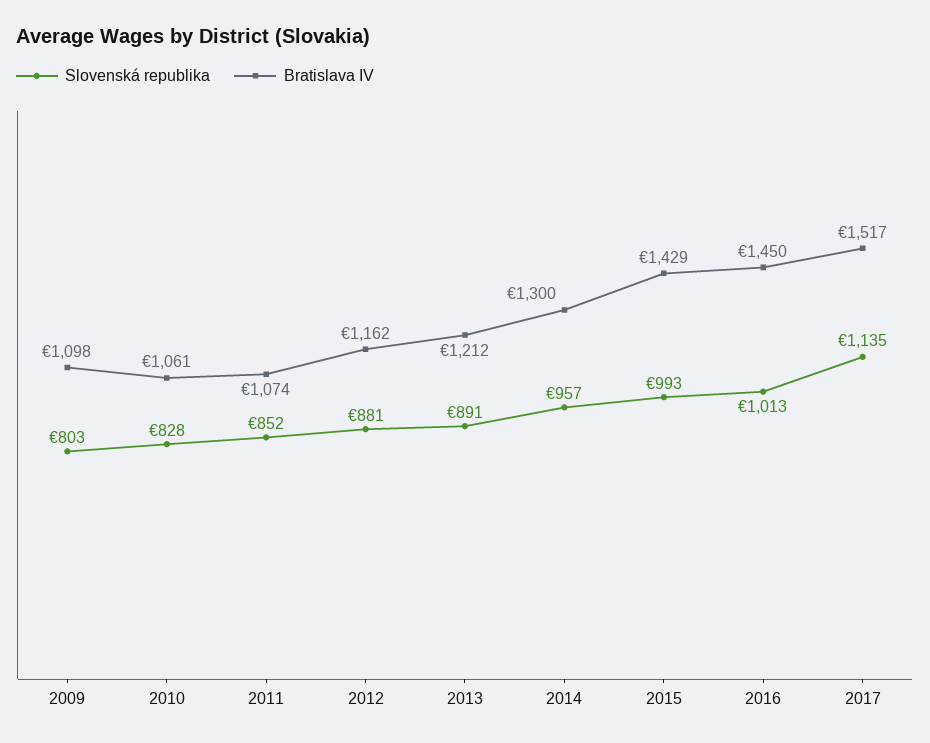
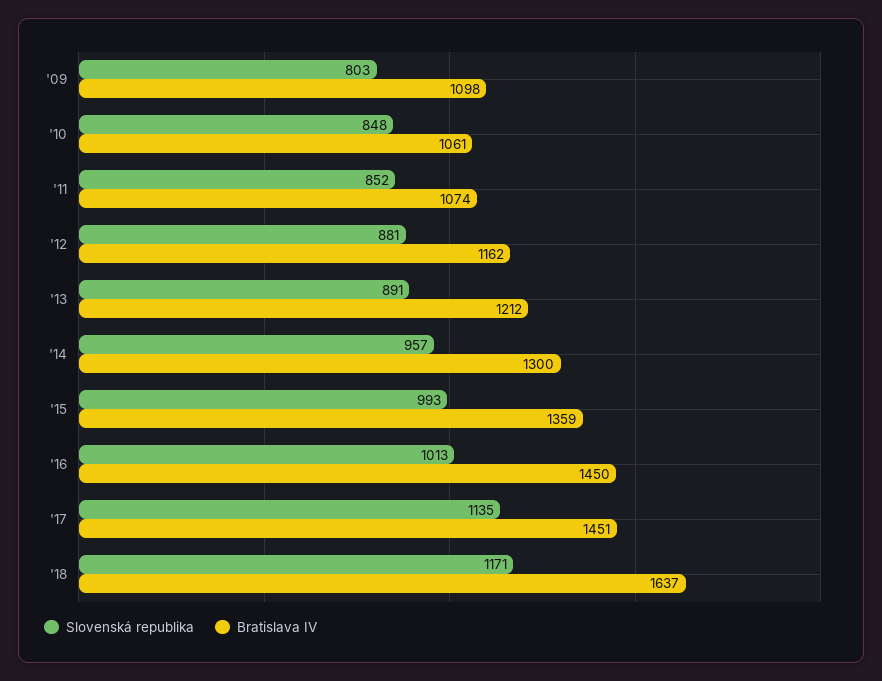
Slovenská republika, 2010: 828 -> 848
Bratislava IV, 2015: 1429 -> 1359
Bratislava IV, 2017: 1517 -> 1451
Slovenská republika, '18: none -> 1171
Bratislava IV, '18: none -> 1637

